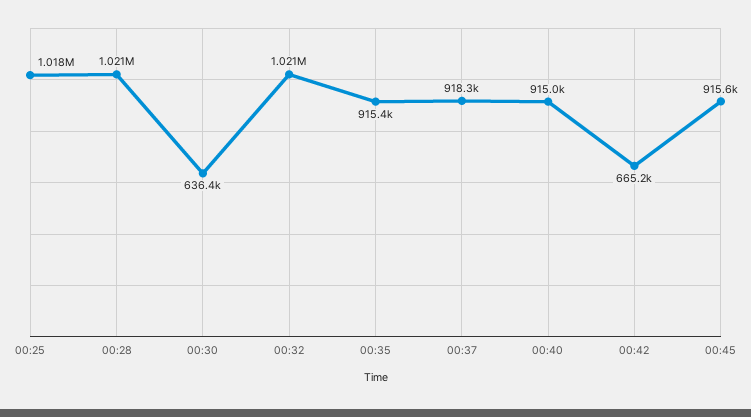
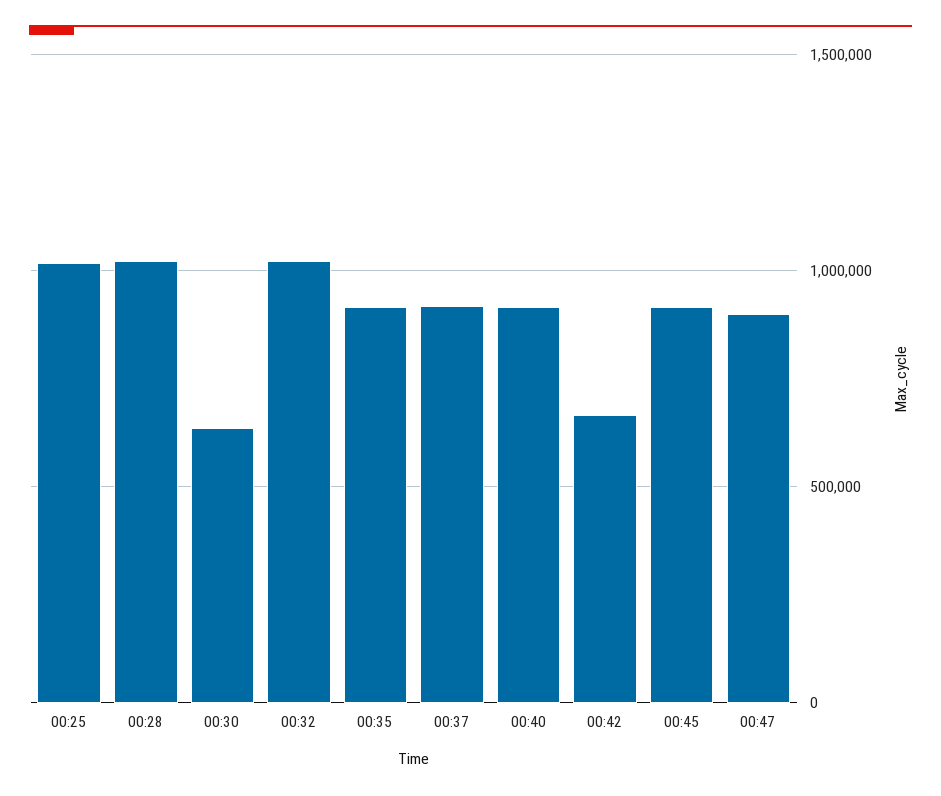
00:47: none -> 900000

